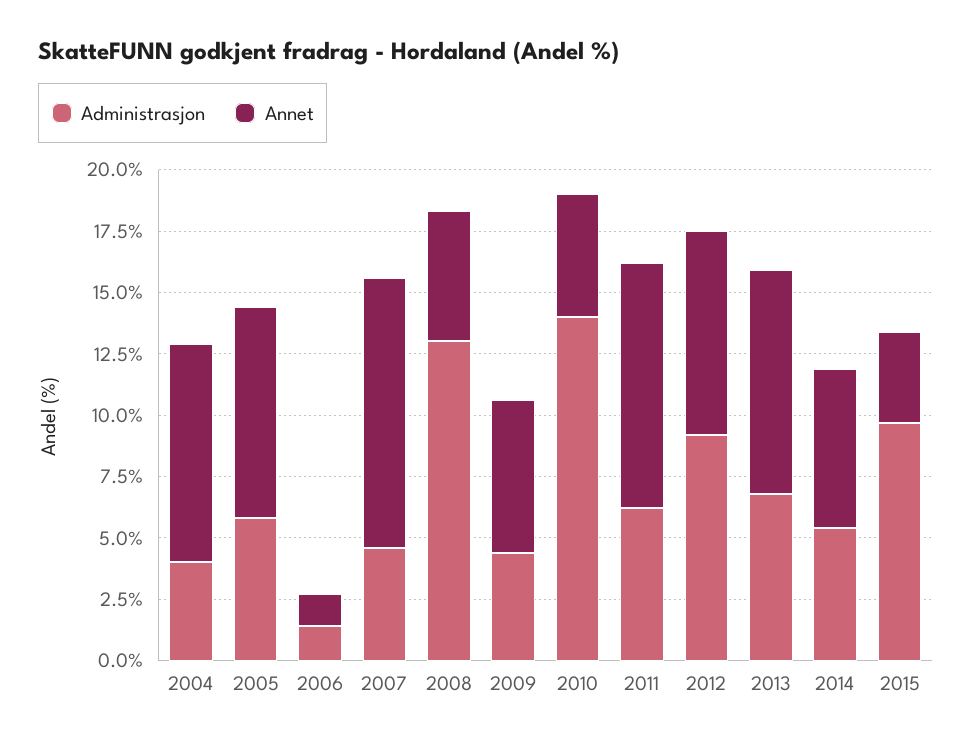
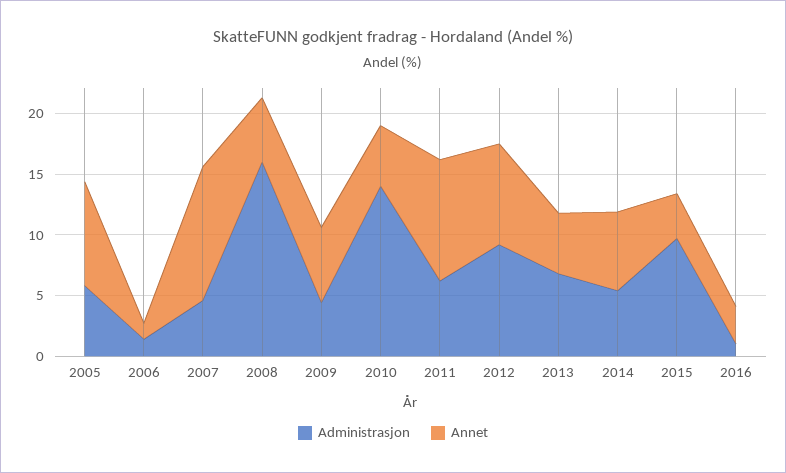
Administrasjon, 2004: 4 -> none
Annet, 2004: 9 -> none
Administrasjon, 2008: 13 -> 16
Annet, 2013: 9 -> 5
Administrasjon, 2016: none -> 1
Annet, 2016: none -> 3

